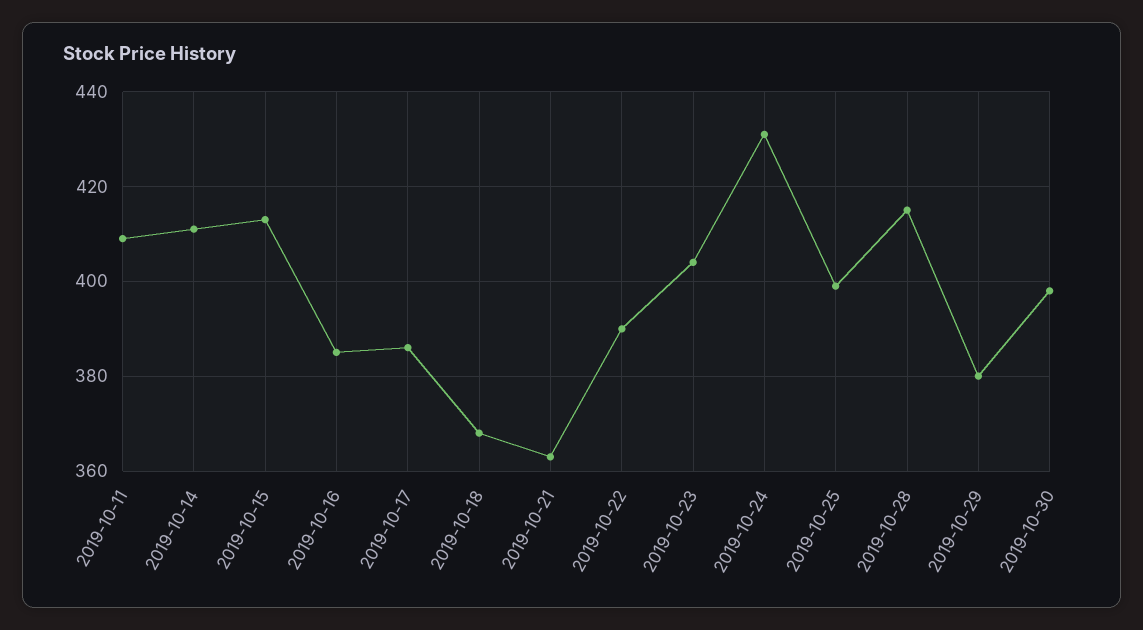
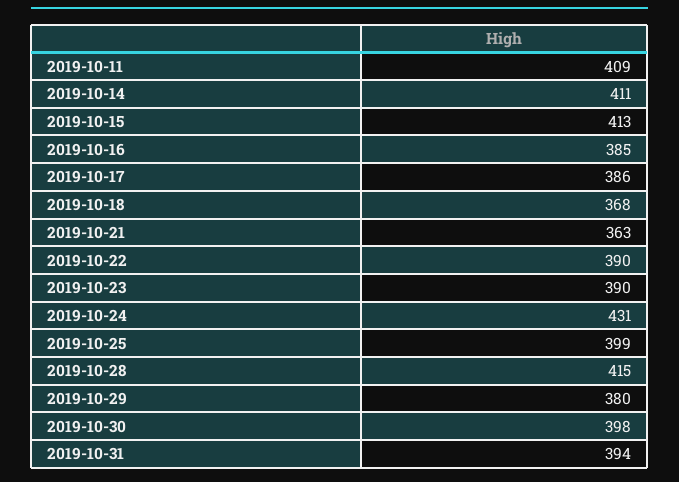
2019-10-23: 405 -> 390
2019-10-31: none -> 394

